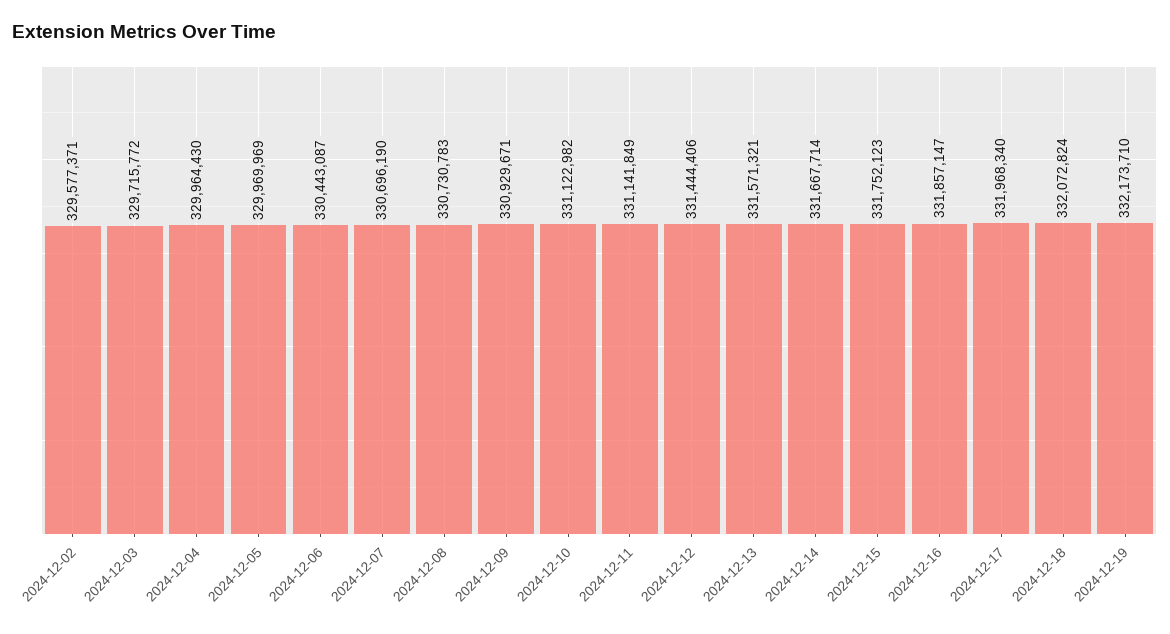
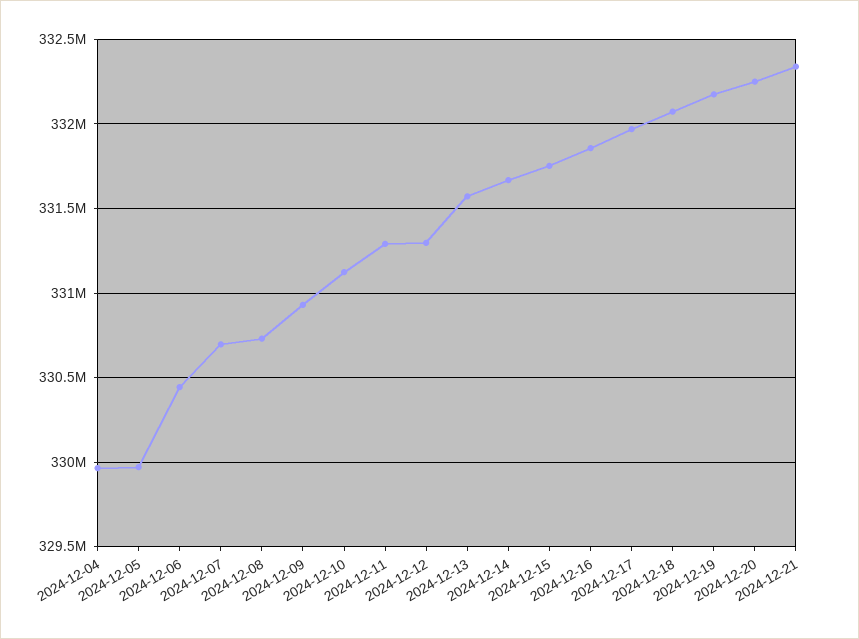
2024-12-02: 329577371 -> none
2024-12-03: 329715772 -> none
2024-12-11: 331141849 -> 331300000
2024-12-12: 331444406 -> 331300000
2024-12-20: none -> 332250000
2024-12-21: none -> 332350000

